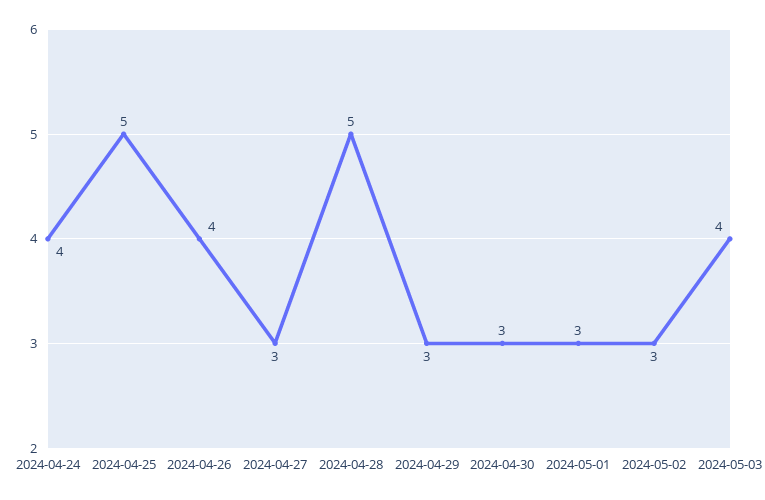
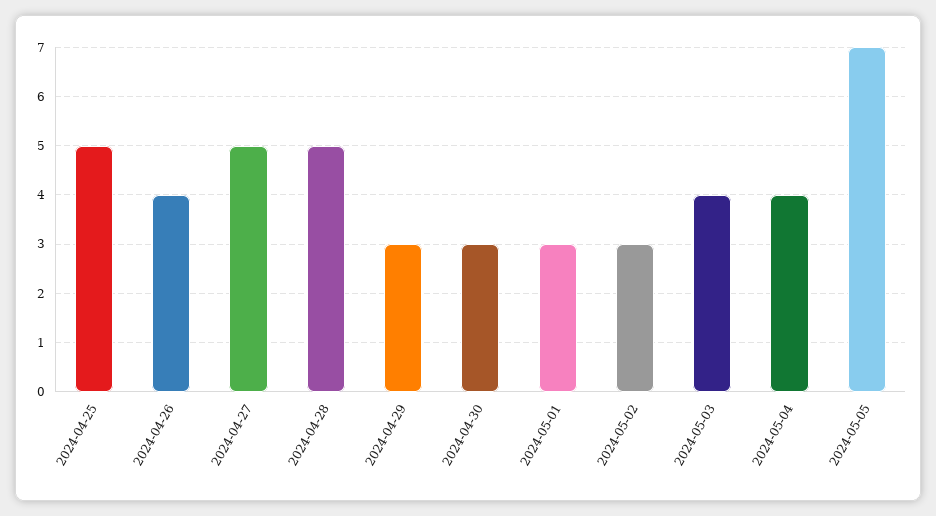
2024-04-24: 4 -> none
2024-04-27: 3 -> 5
2024-05-04: none -> 4
2024-05-05: none -> 7

